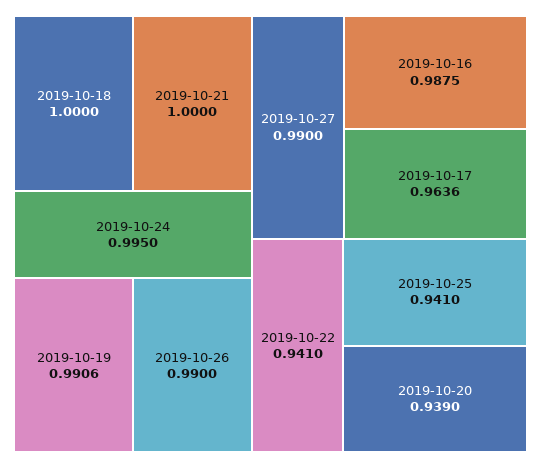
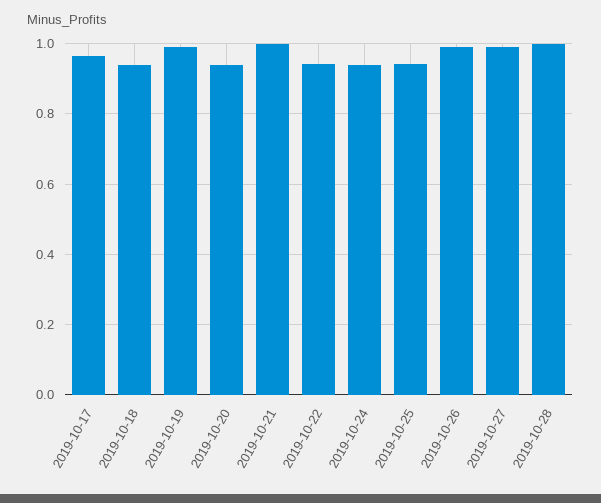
2019-10-18: 1 -> 0.94
2019-10-24: 0.995 -> 0.94
2019-10-16: 0.9875 -> none
2019-10-28: none -> 1

